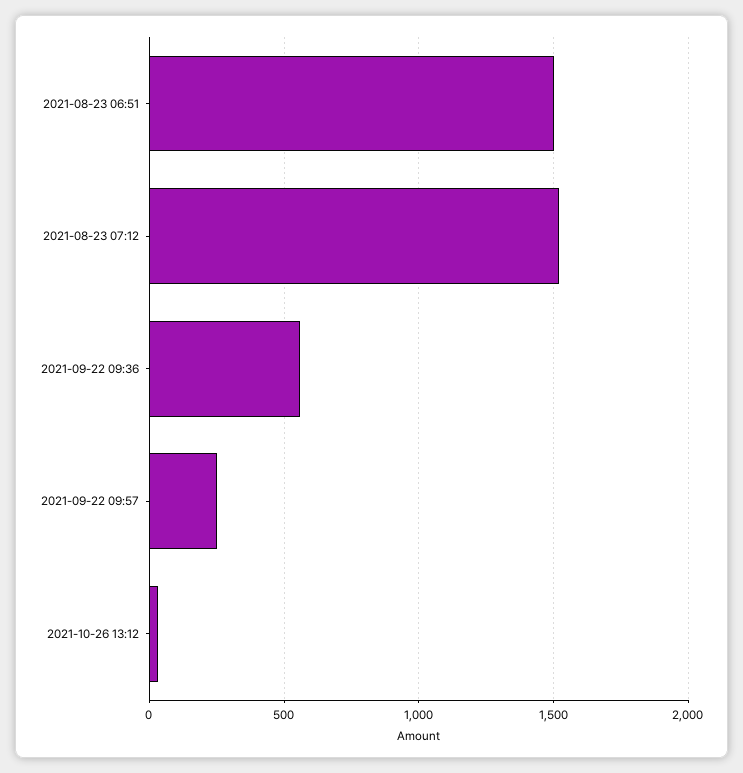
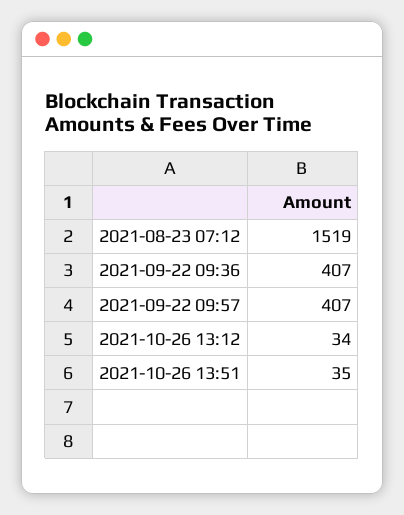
2021-08-23 06:51: 1500 -> none
2021-09-22 09:36: 550 -> 407
2021-09-22 09:57: 250 -> 407
2021-10-26 13:51: none -> 35

